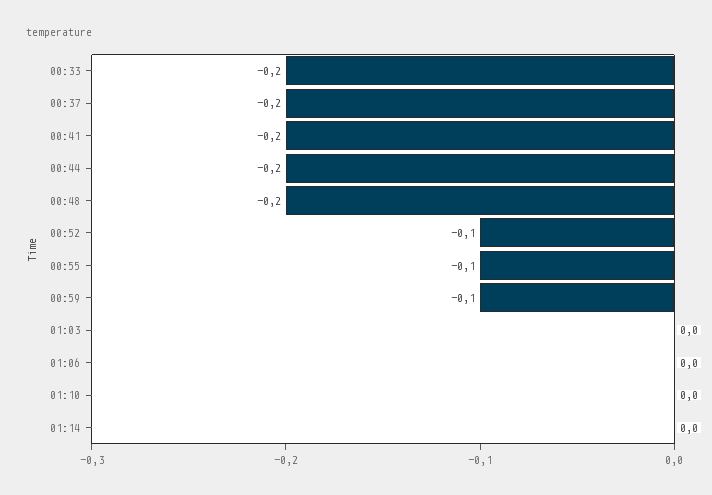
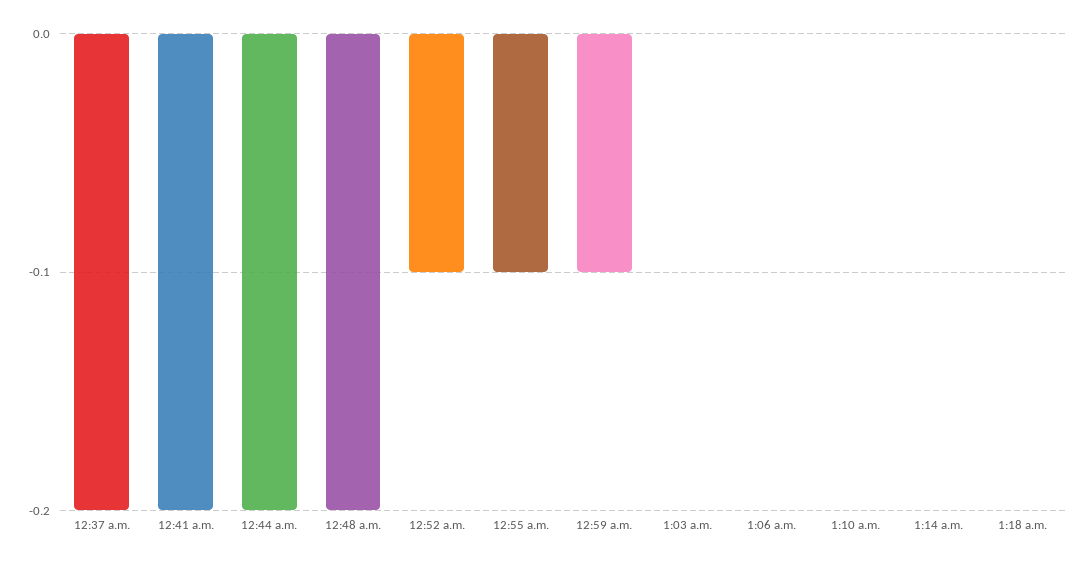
00:33: -0.2 -> none
1:18 a.m.: none -> 0

